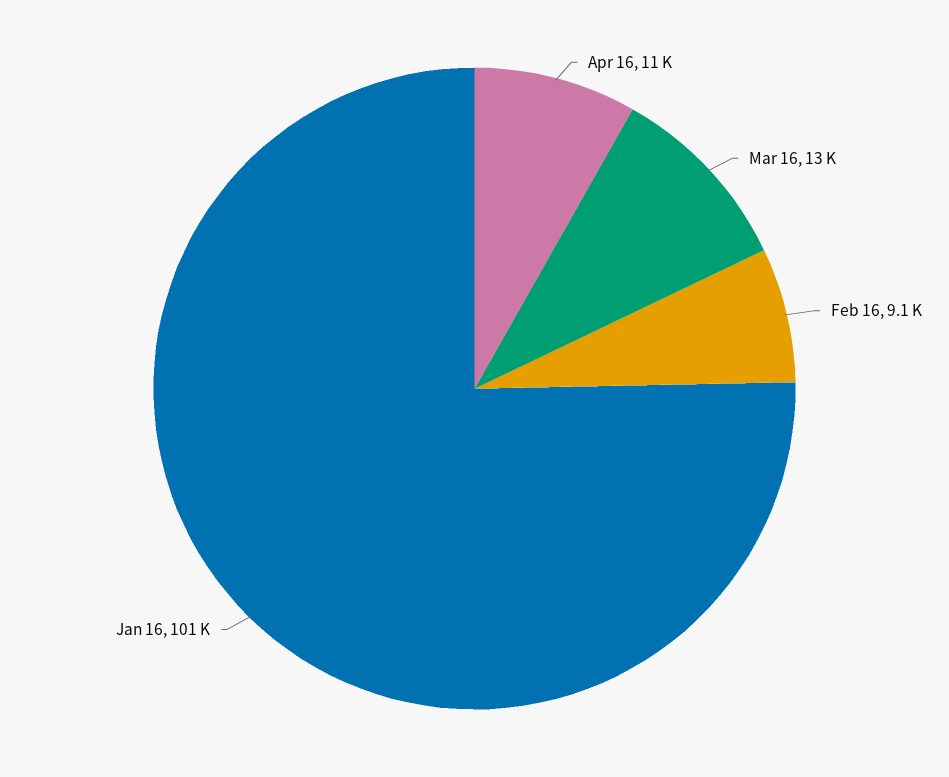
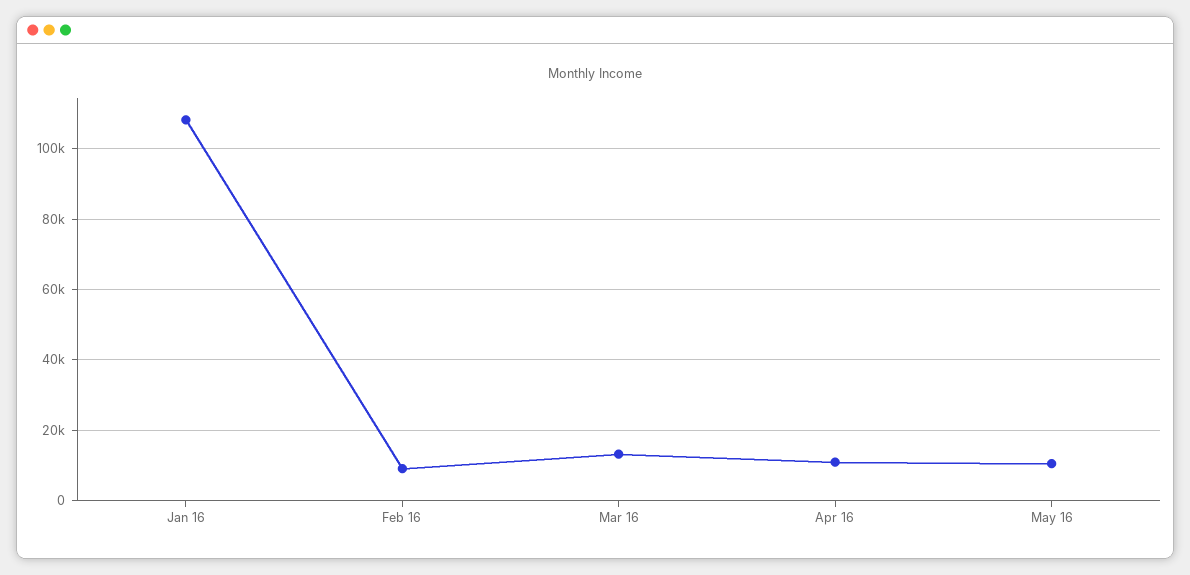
Jan 16: 101000 -> 108000
May 16: none -> 10000

